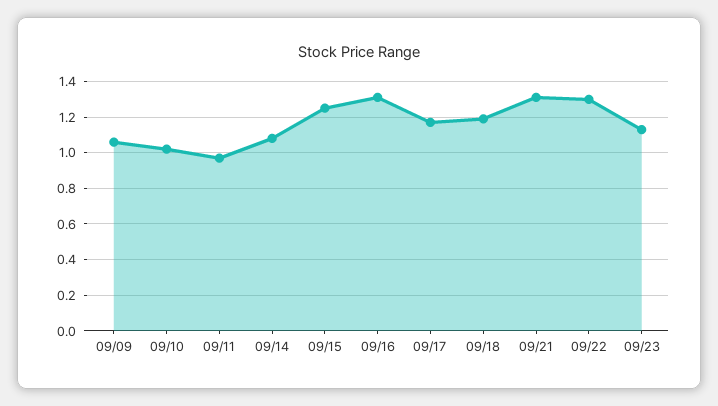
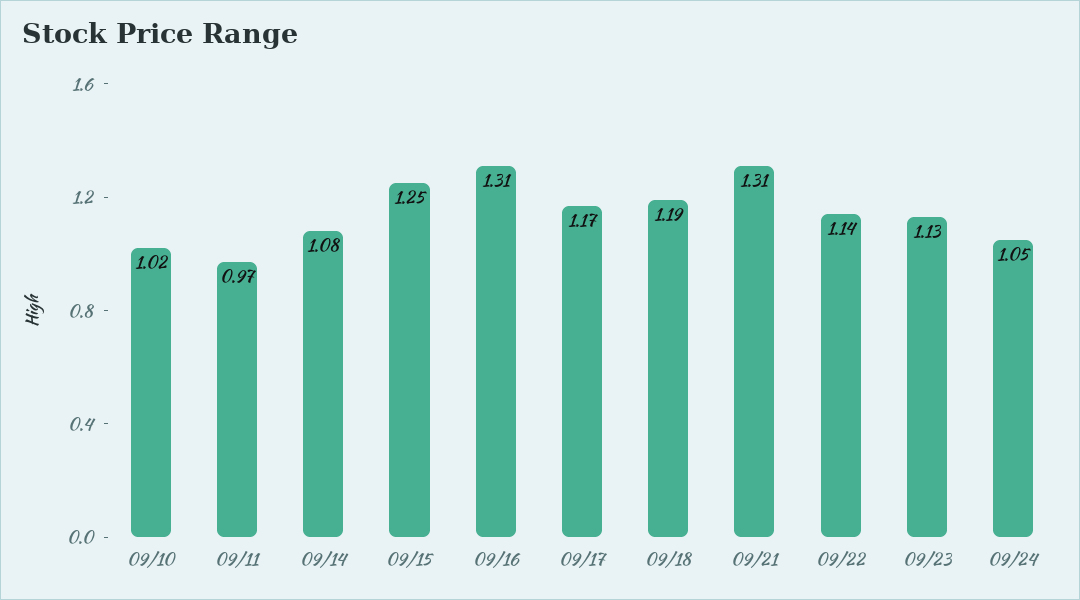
09/09: 1.05 -> none
09/22: 1.3 -> 1.14
09/24: none -> 1.05

